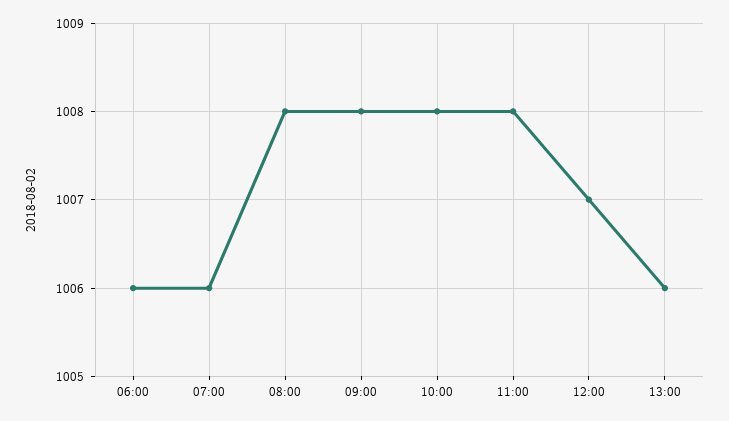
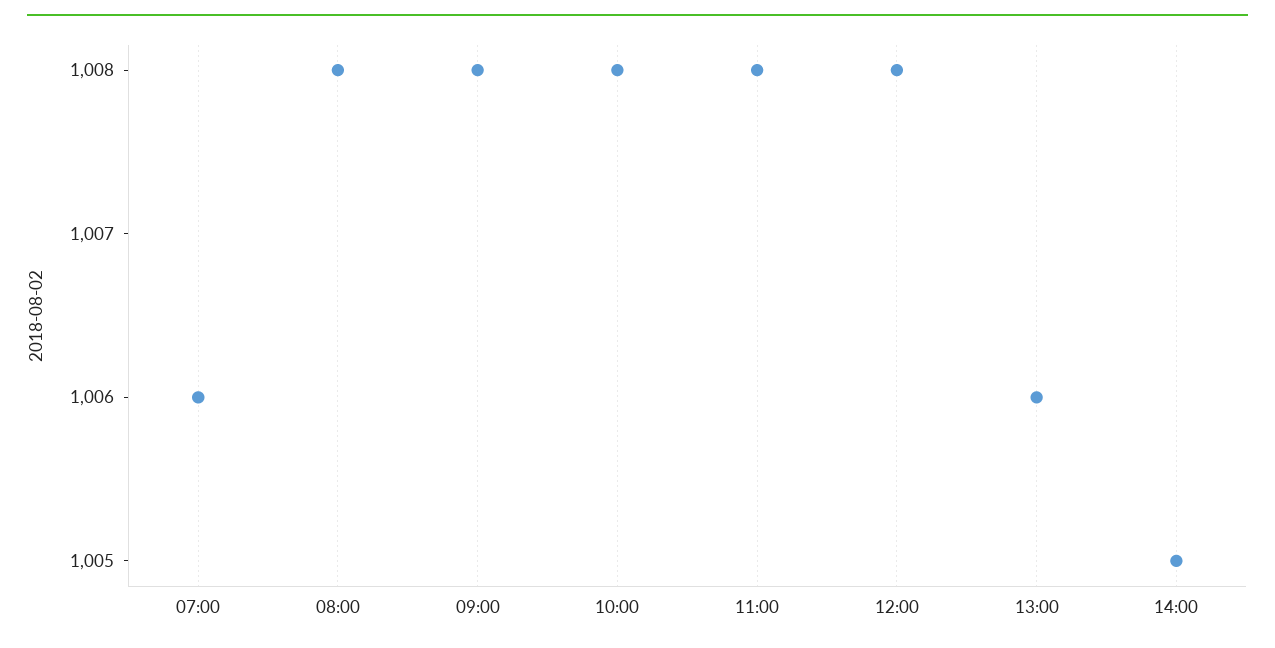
06:00: 1006 -> none
12:00: 1007 -> 1008
14:00: none -> 1005

